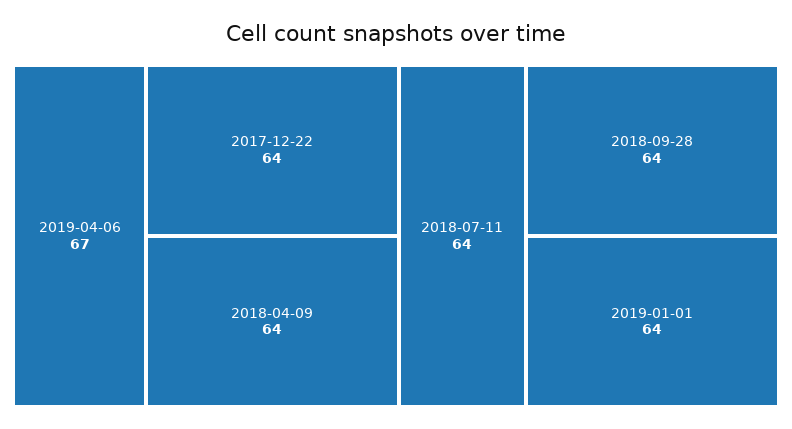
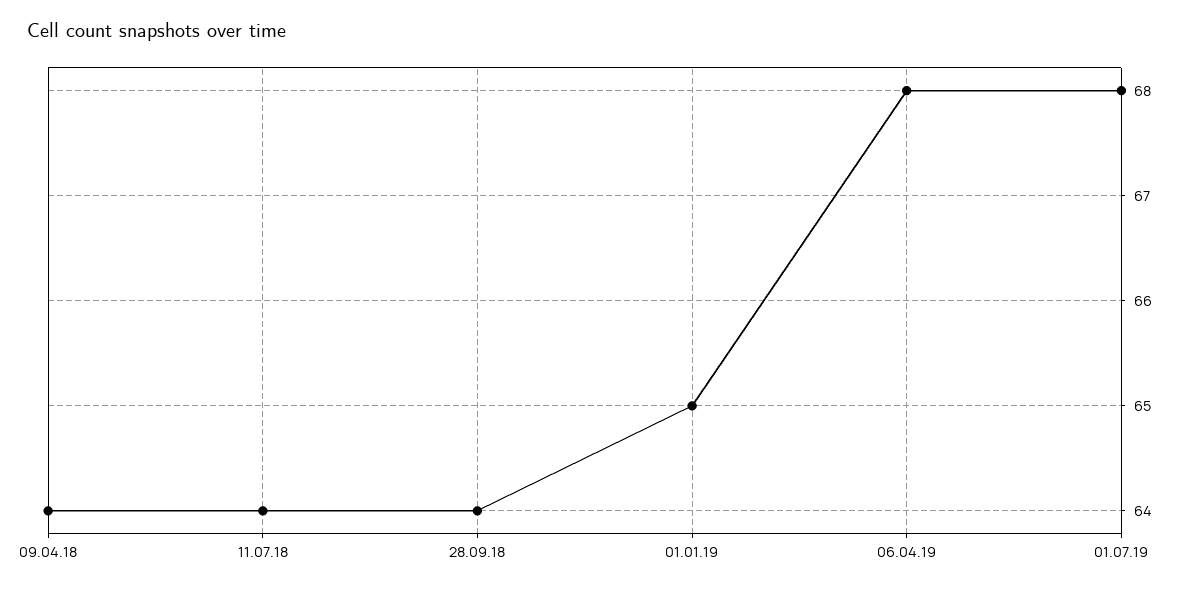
2019-04-06: 67 -> 68
2017-12-22: 64 -> none
2019-01-01: 64 -> 65
01.07.19: none -> 68

